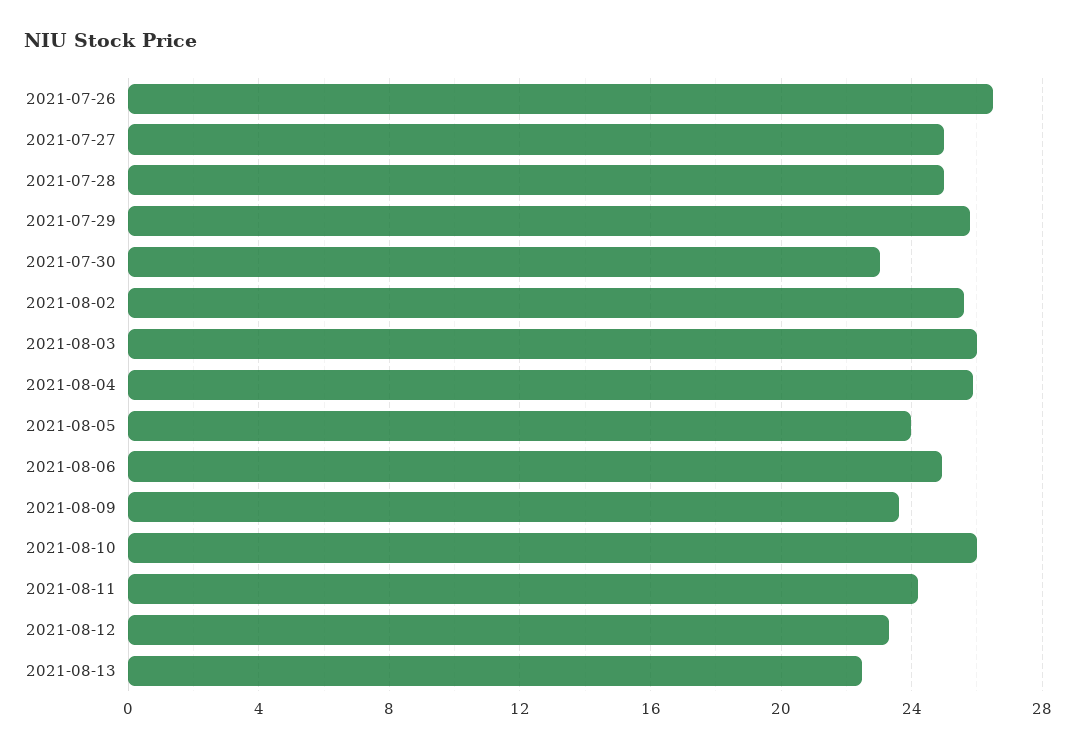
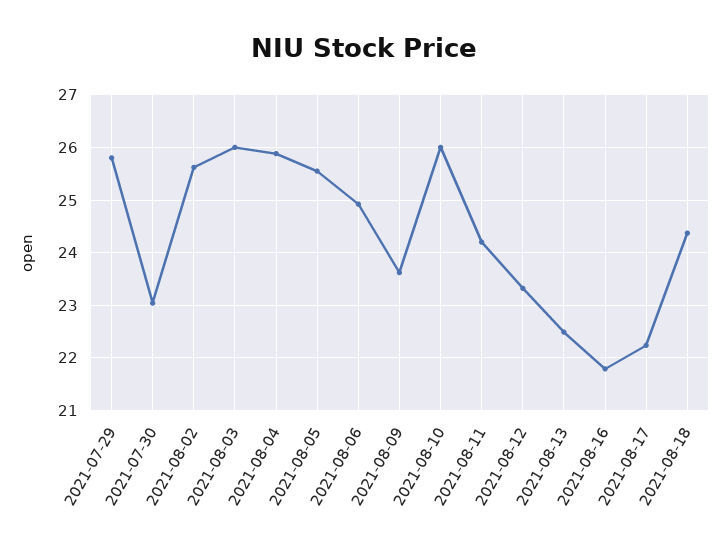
2021-07-26: 26.5 -> none
2021-07-27: 25 -> none
2021-07-28: 25 -> none
2021-08-05: 24 -> 25.6
2021-08-16: none -> 21.8
2021-08-17: none -> 22.2
2021-08-18: none -> 24.4

